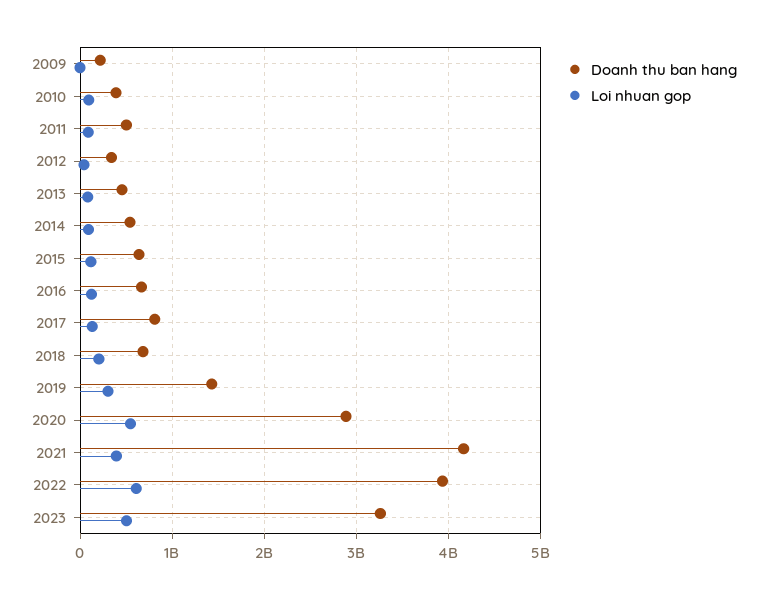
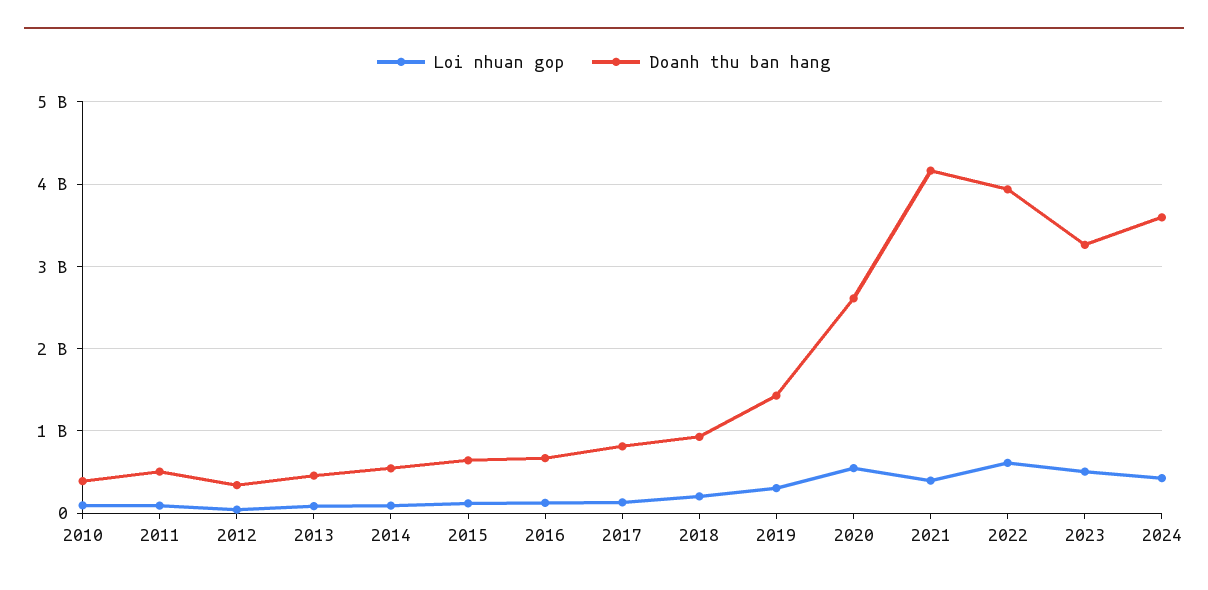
Doanh thu ban hang, 2009: 200000000 -> none
Loi nhuan gop, 2009: 0 -> none
Doanh thu ban hang, 2018: 700000000 -> 900000000
Doanh thu ban hang, 2020: 2900000000 -> 2600000000
Loi nhuan gop, 2024: none -> 400000000
Doanh thu ban hang, 2024: none -> 3600000000

